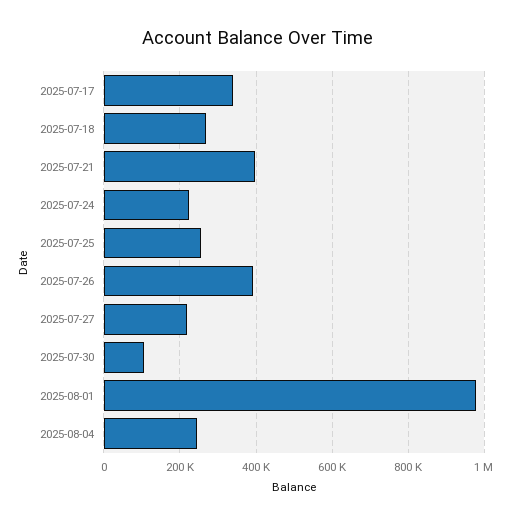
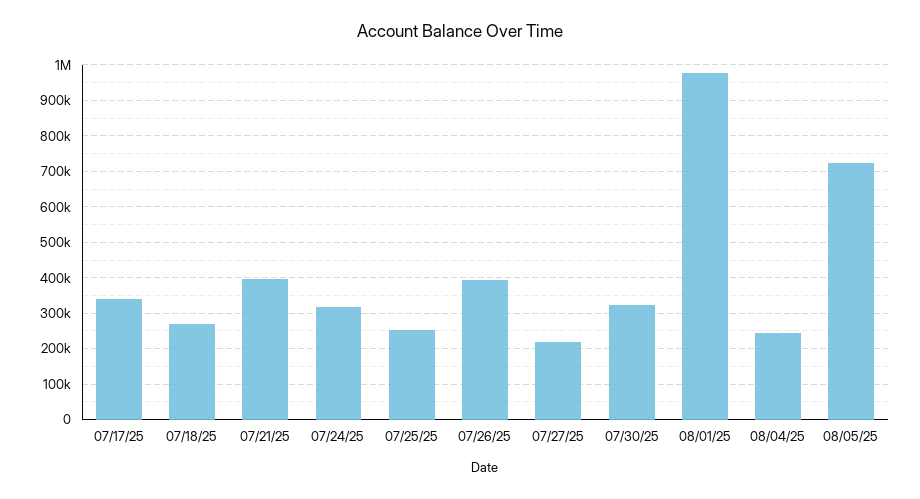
2025-07-24: 220000 -> 320000
2025-07-30: 100000 -> 320000
08/05/25: none -> 720000

